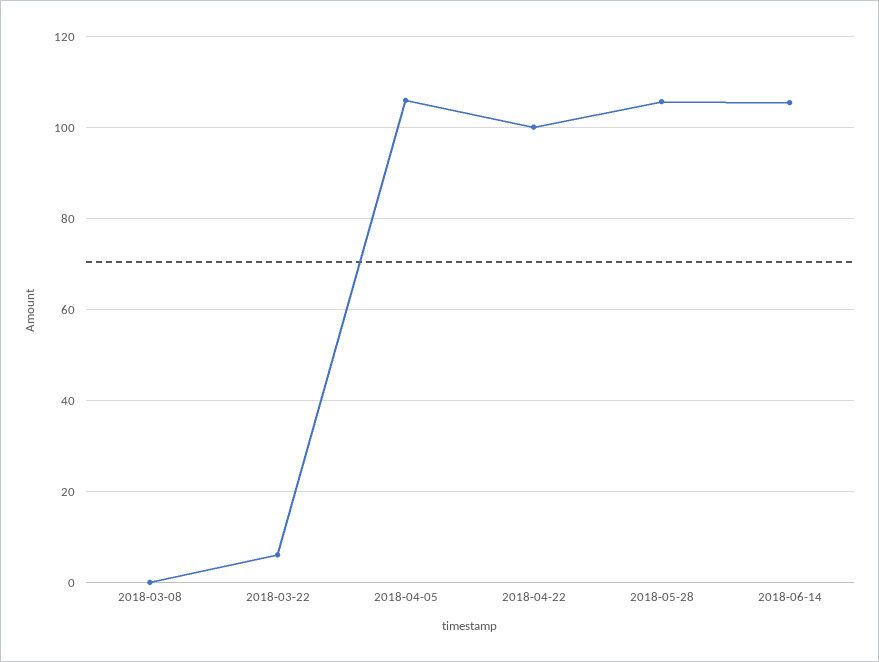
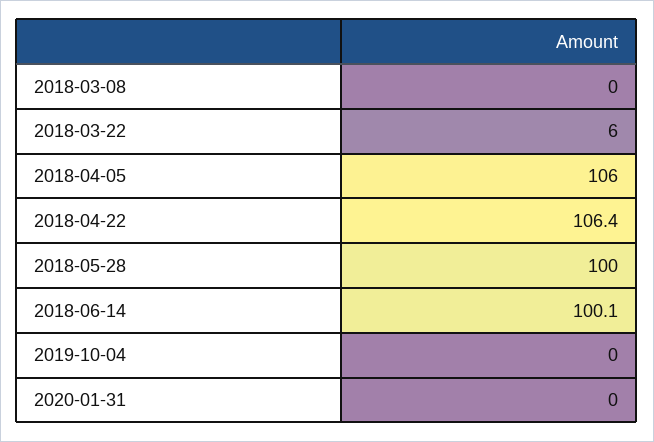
2018-04-22: 100 -> 106.4
2018-05-28: 106 -> 100
2018-06-14: 106 -> 100.1
2019-10-04: none -> 0
2020-01-31: none -> 0

